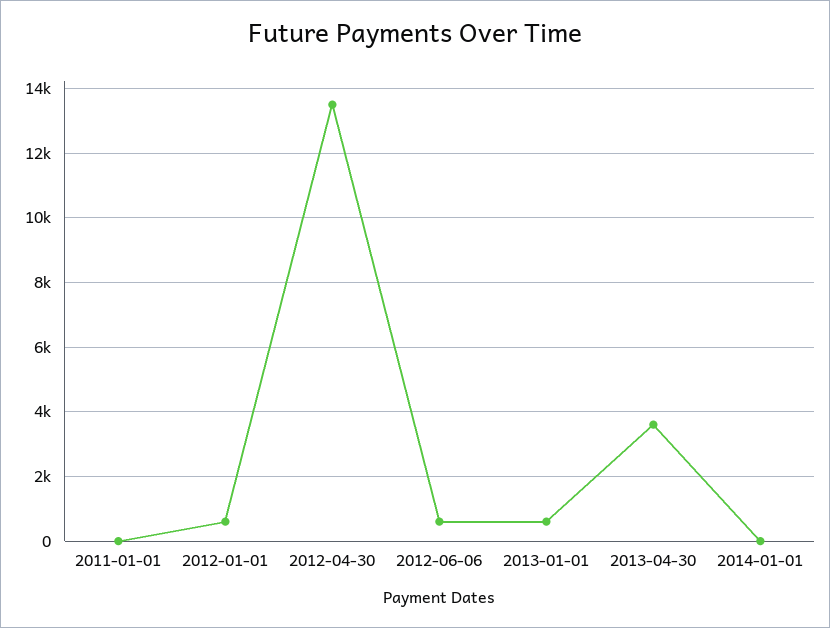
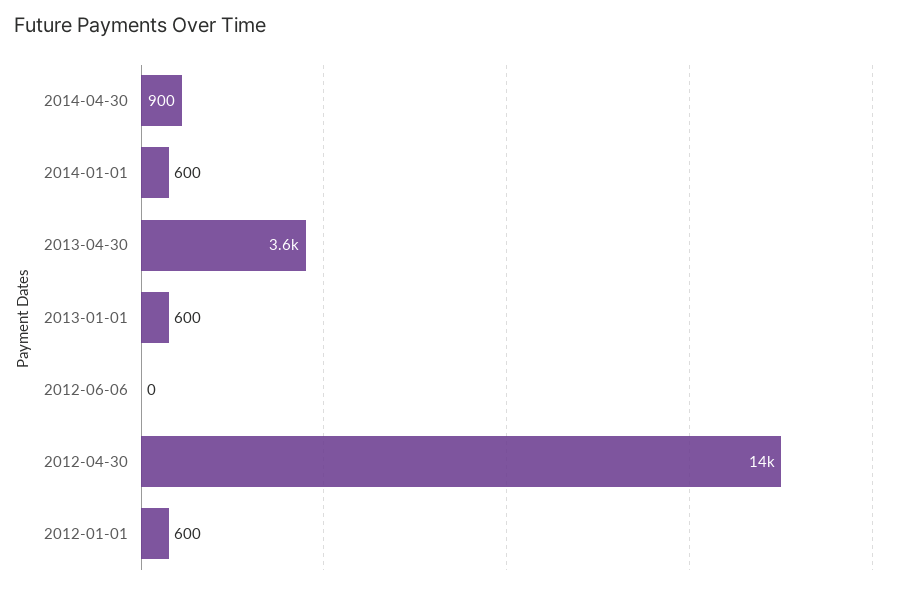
2011-01-01: 0 -> none
2012-06-06: 600 -> 0
2014-01-01: 0 -> 600
2014-04-30: none -> 900

